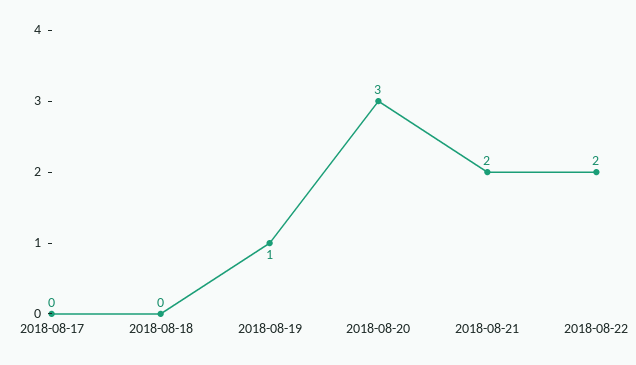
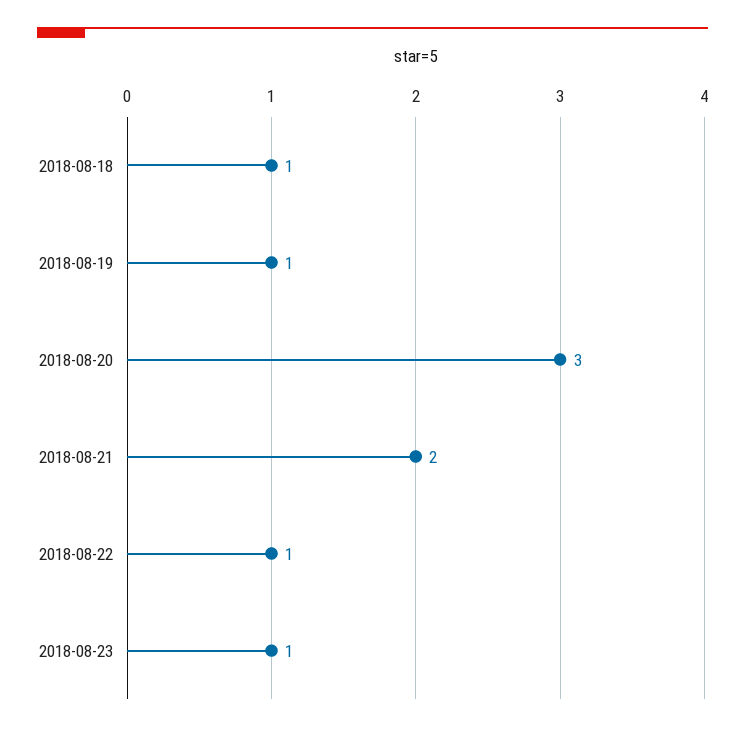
2018-08-17: 0 -> none
2018-08-18: 0 -> 1
2018-08-22: 2 -> 1
2018-08-23: none -> 1

